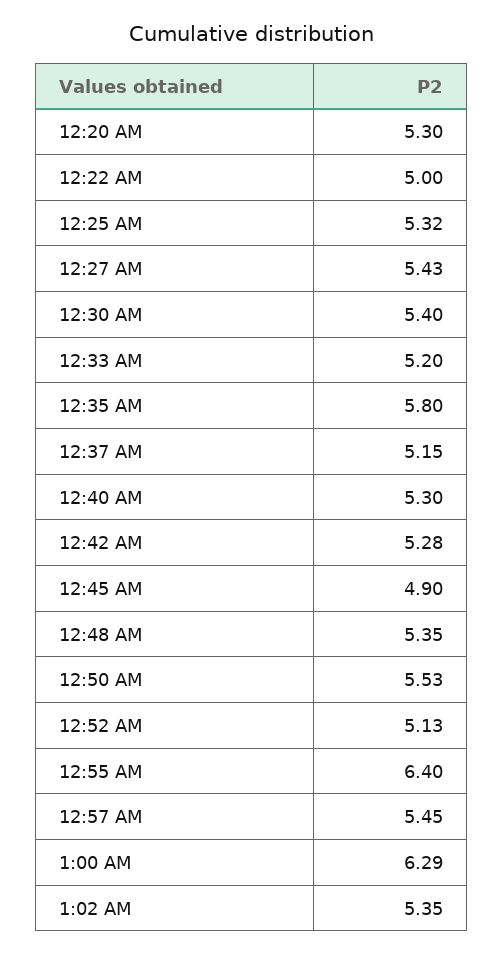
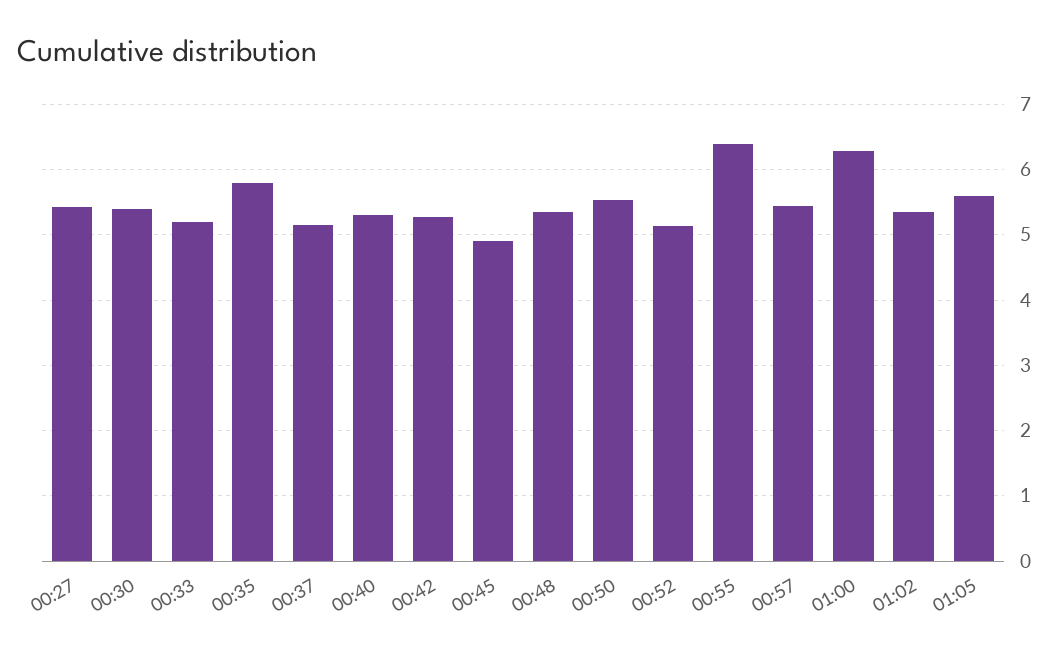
12:20 AM: 5.3 -> none
12:22 AM: 5 -> none
12:25 AM: 5.32 -> none
01:05: none -> 5.6

